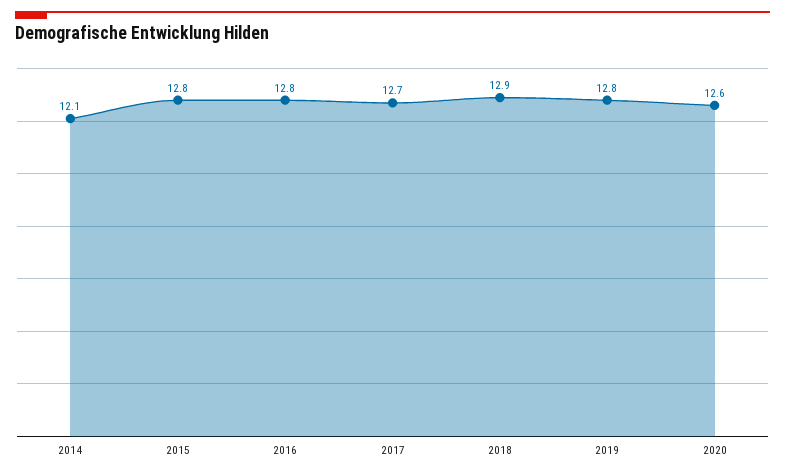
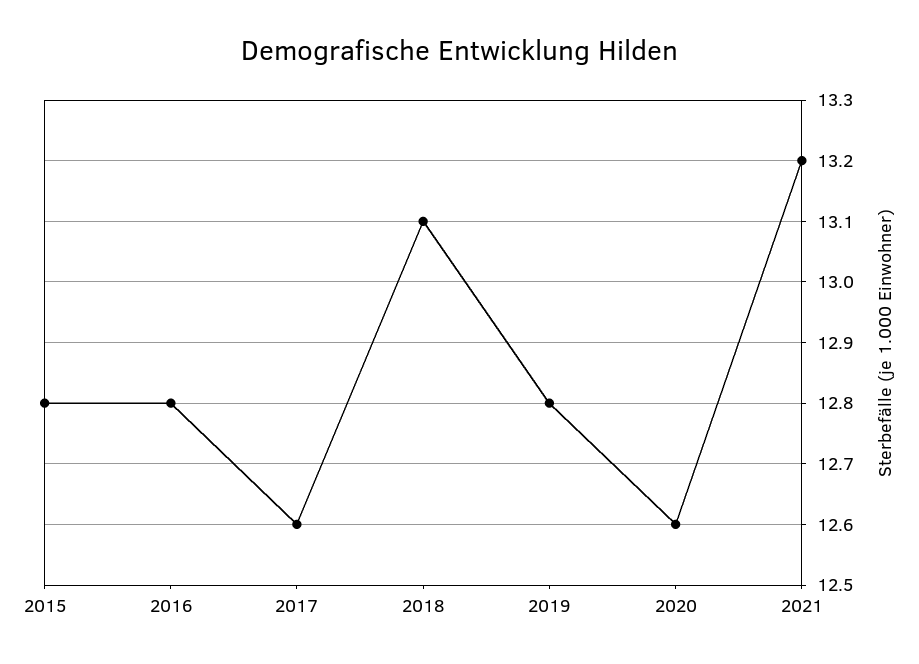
2014: 12.1 -> none
2017: 12.7 -> 12.6
2018: 12.9 -> 13.1
2021: none -> 13.2

